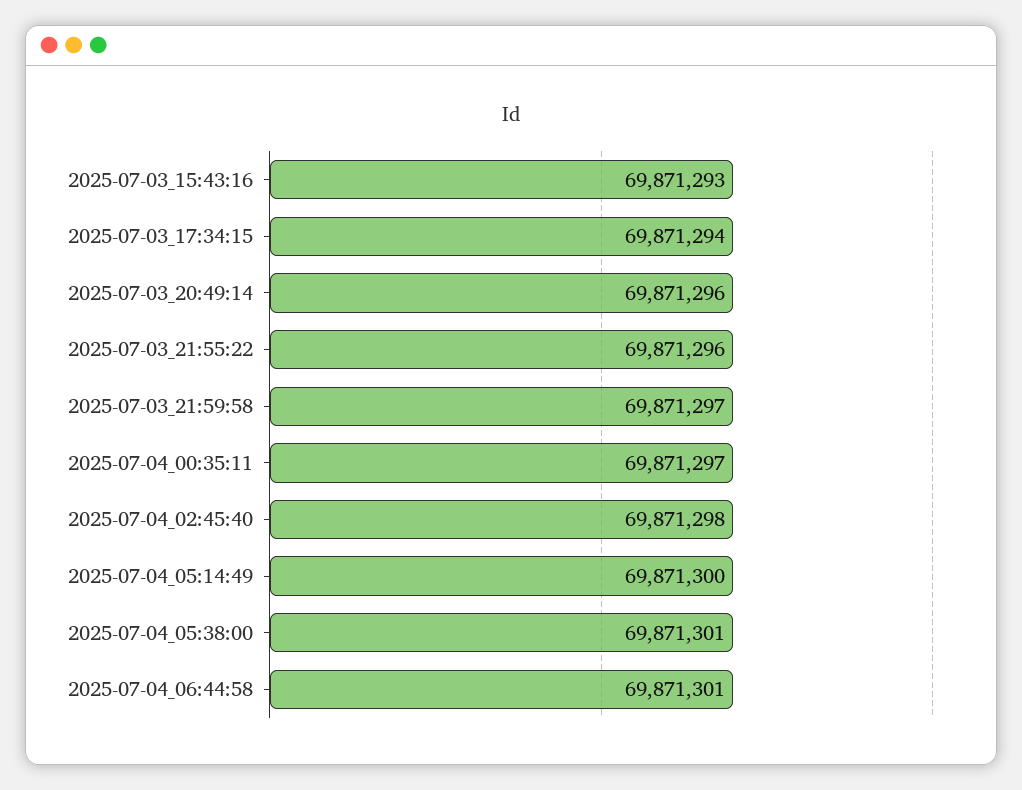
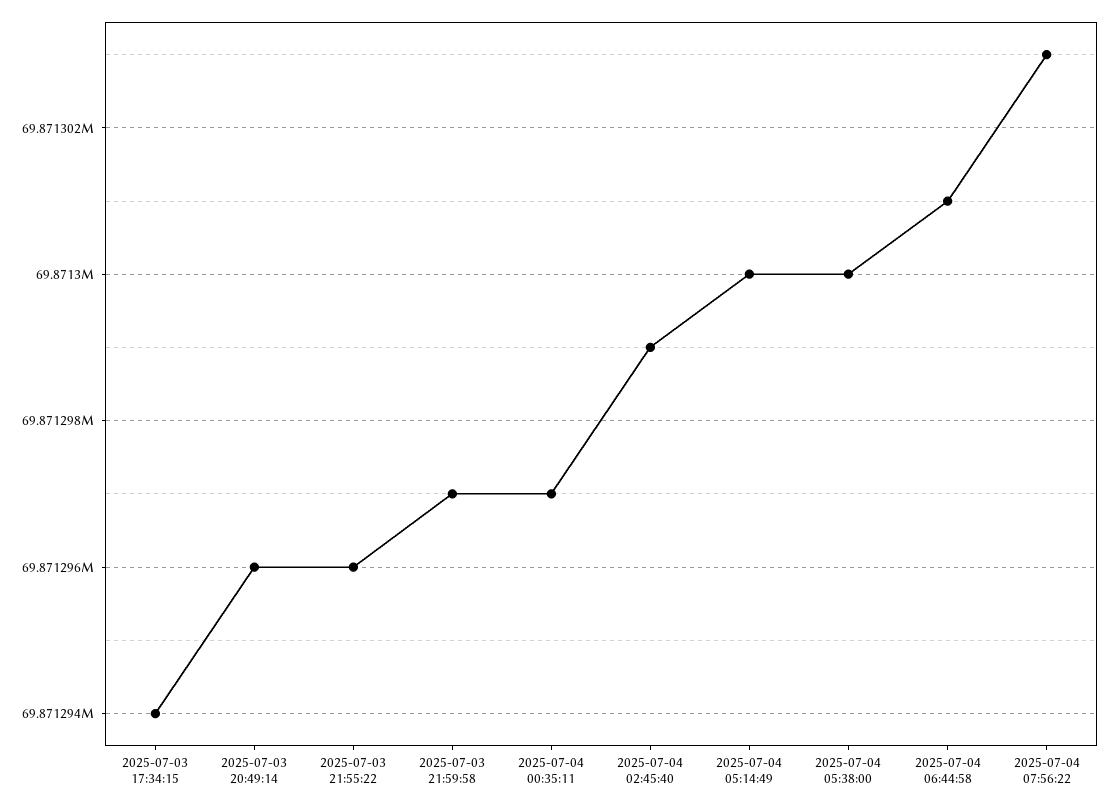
2025-07-03_15:43:16: 69871293 -> none
2025-07-04_02:45:40: 69871298 -> 69871299
2025-07-04_05:38:00: 69871301 -> 69871300
2025-07-04 07:56:22: none -> 69871303

